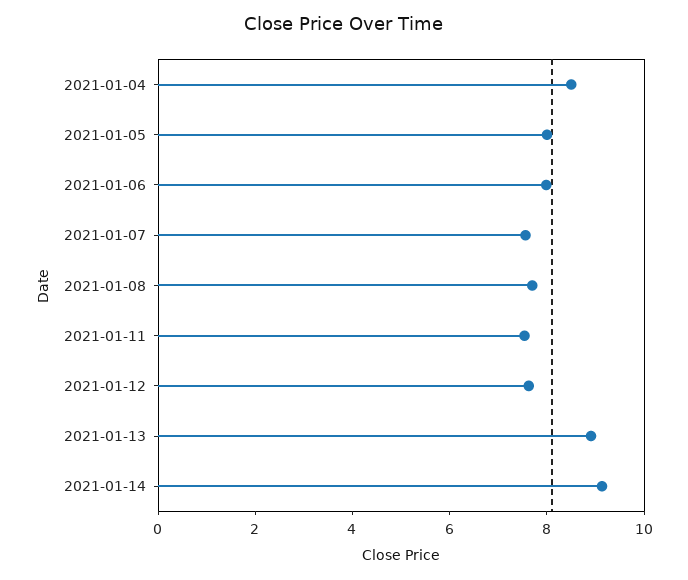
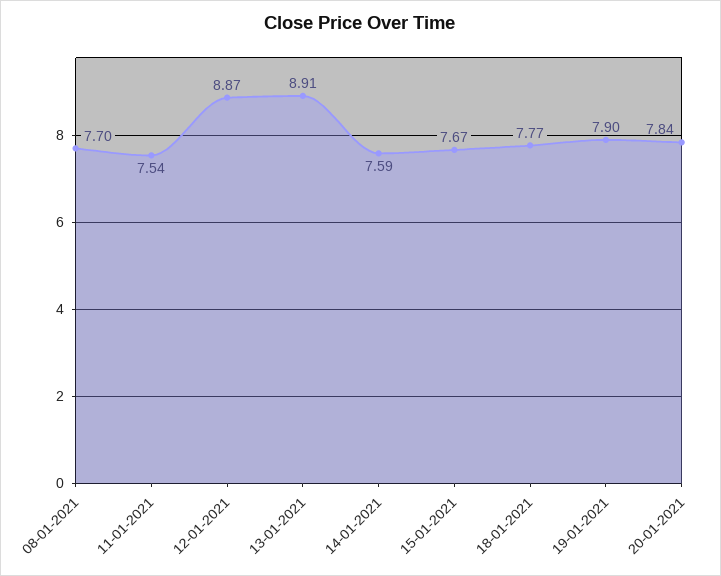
2021-01-04: 8.5 -> none
2021-01-05: 8 -> none
2021-01-06: 8 -> none
2021-01-07: 7.5 -> none
2021-01-12: 7.5 -> 8.87
2021-01-14: 9 -> 7.59
15-01-2021: none -> 7.67
18-01-2021: none -> 7.77
19-01-2021: none -> 7.9
20-01-2021: none -> 7.84

